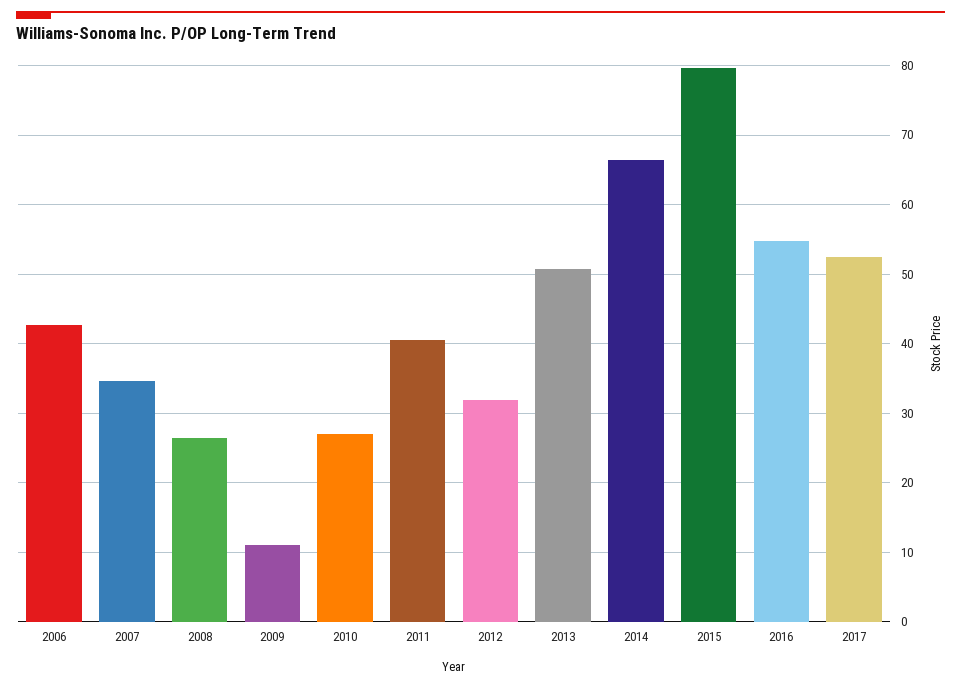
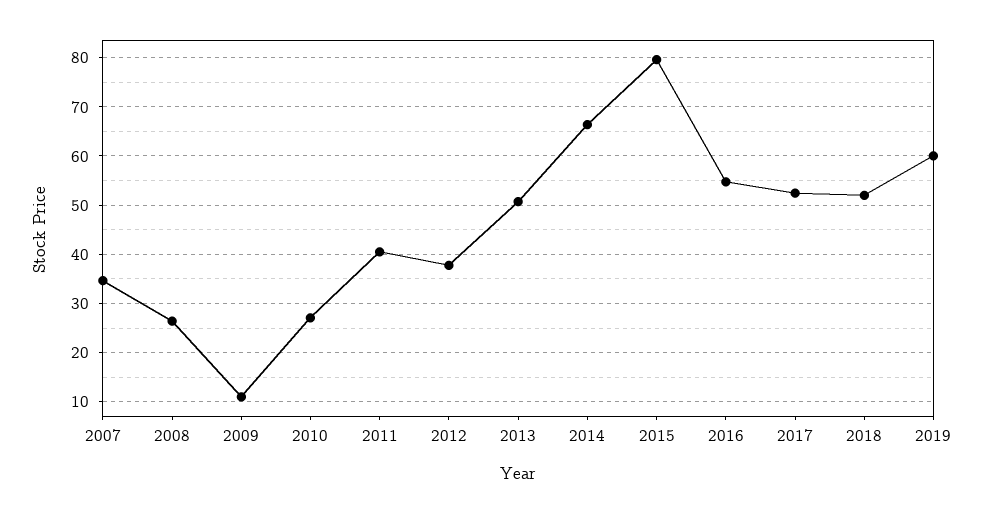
2006: 43 -> none
2012: 32 -> 38
2018: none -> 52
2019: none -> 60

